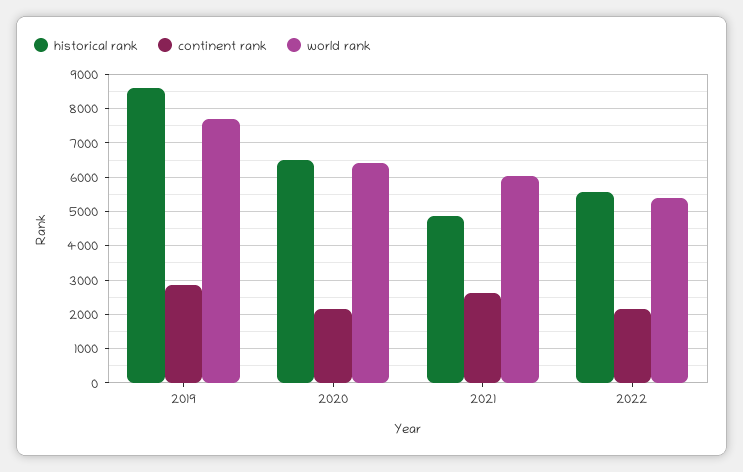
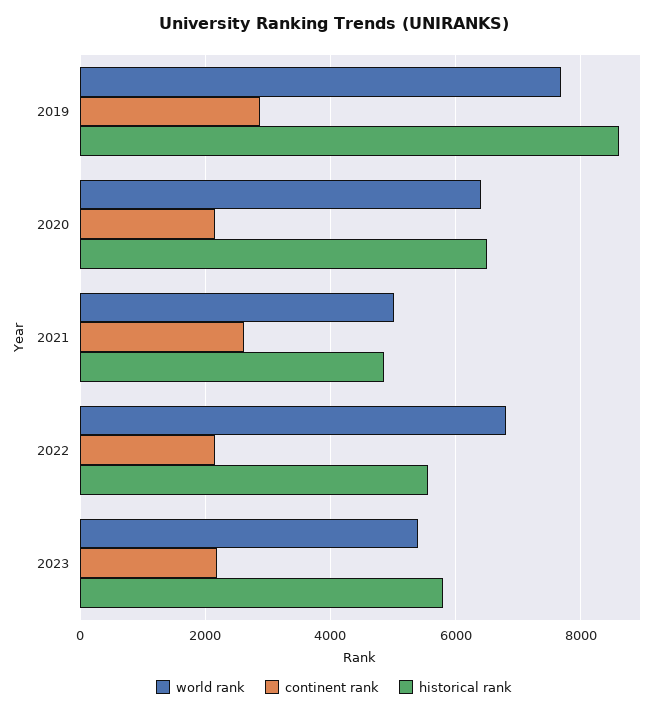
world rank, 2021: 6000 -> 5000
world rank, 2022: 5400 -> 6800
world rank, 2023: none -> 5400
continent rank, 2023: none -> 2200
historical rank, 2023: none -> 5800

